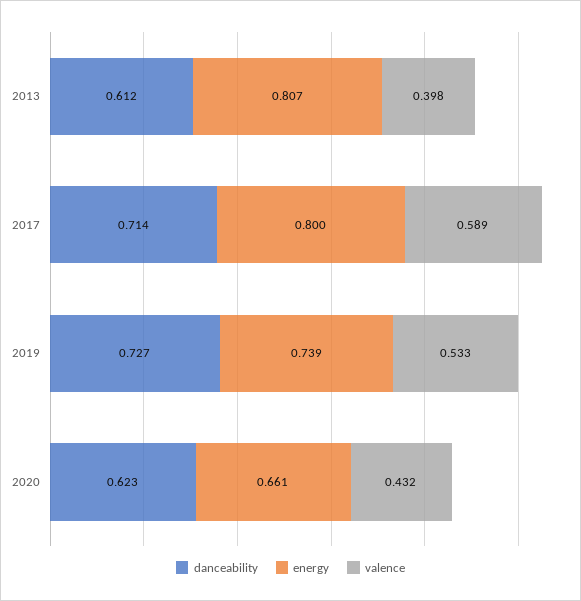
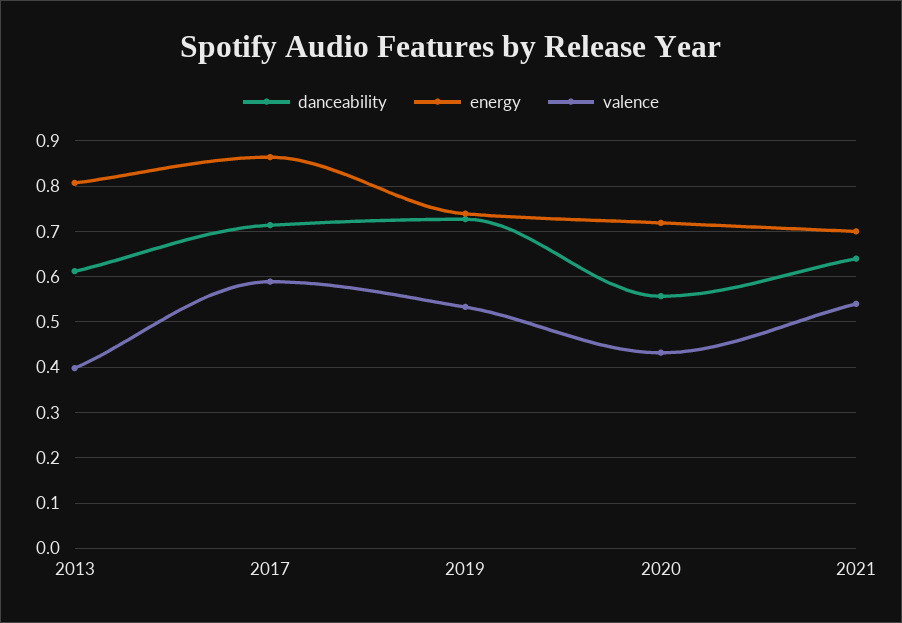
energy, 2017: 0.8 -> 0.86
danceability, 2020: 0.623 -> 0.56
energy, 2020: 0.661 -> 0.72
danceability, 2021: none -> 0.64
energy, 2021: none -> 0.7
valence, 2021: none -> 0.54

